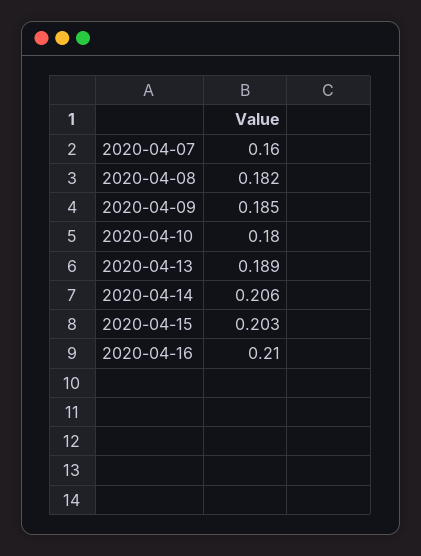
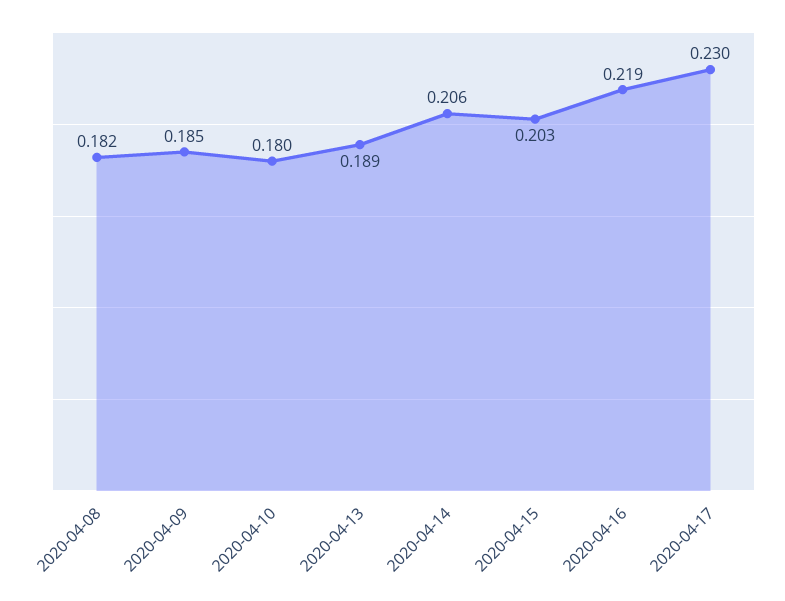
2020-04-07: 0.16 -> none
2020-04-16: 0.21 -> 0.219
2020-04-17: none -> 0.23

